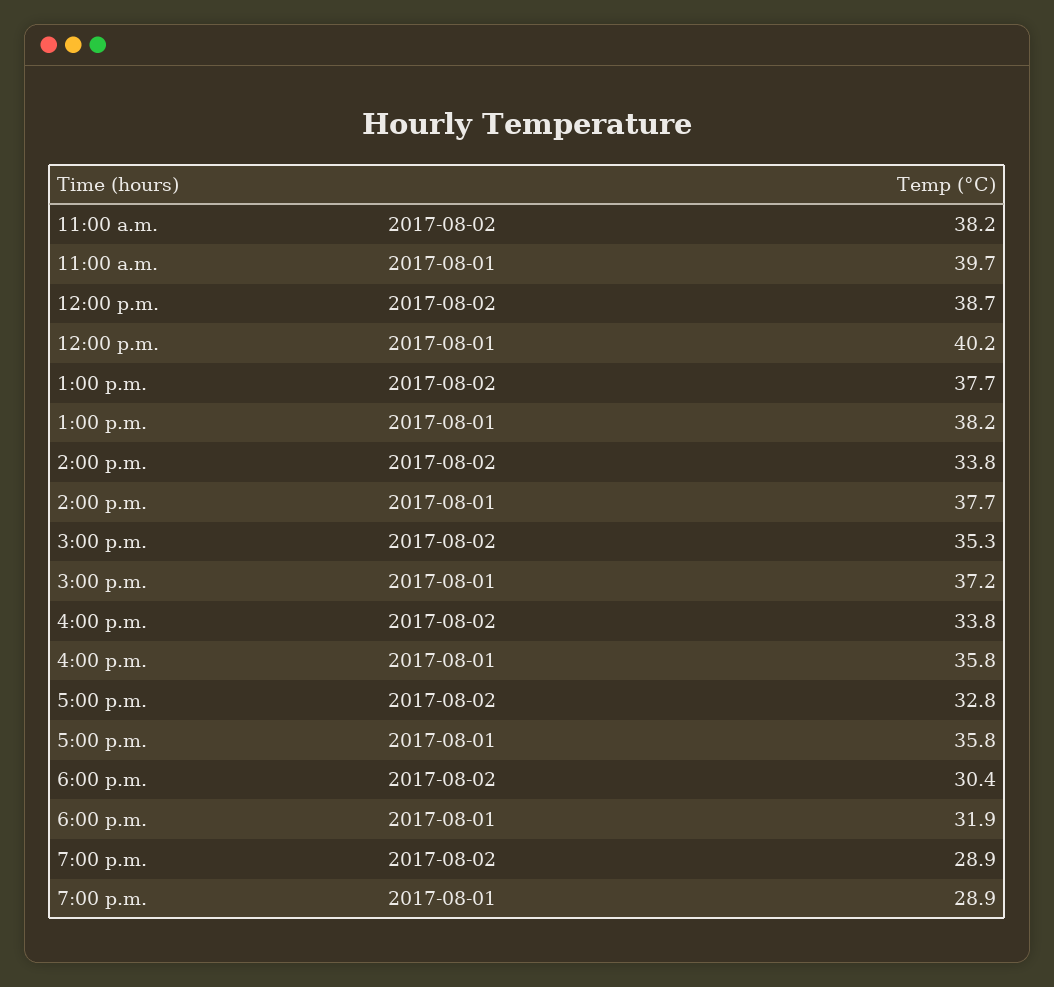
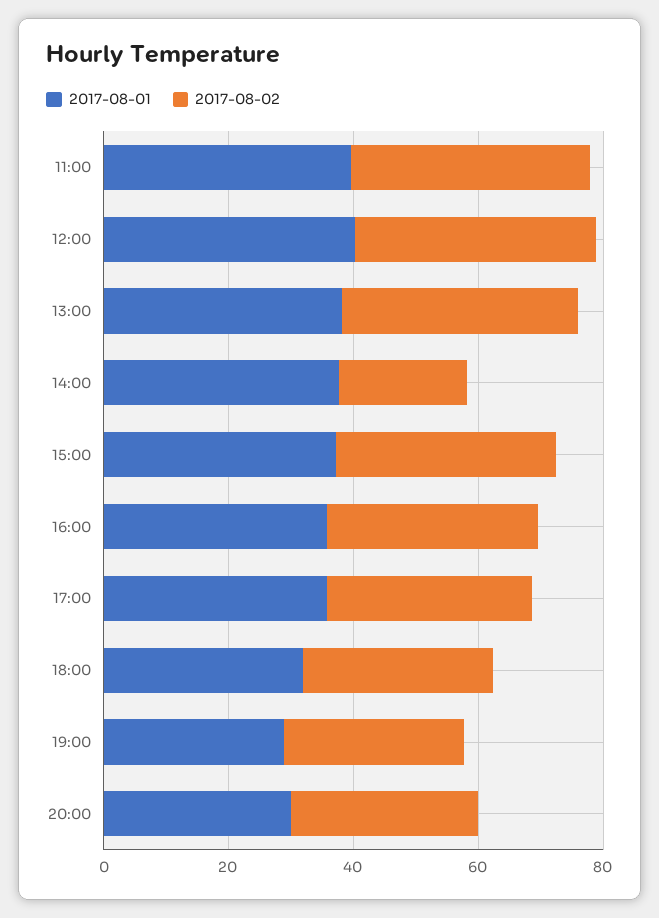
2017-08-02, 2:00 p.m.: 33.8 -> 20
2017-08-01, 20:00: none -> 30
2017-08-02, 20:00: none -> 30

